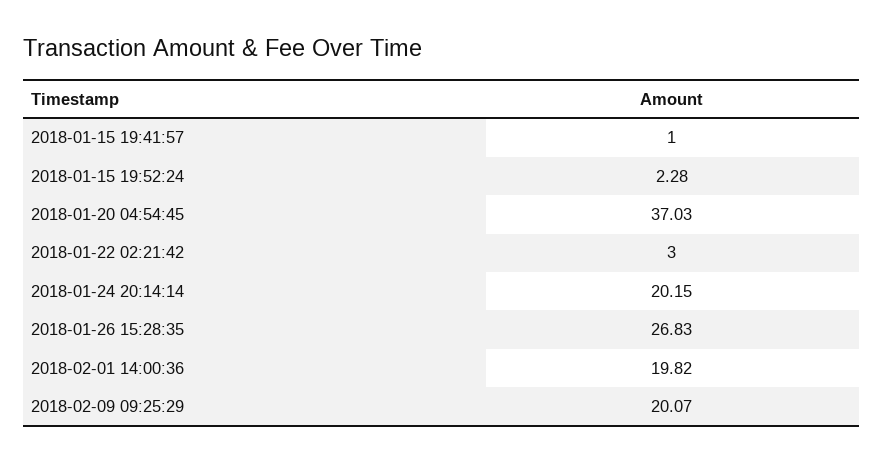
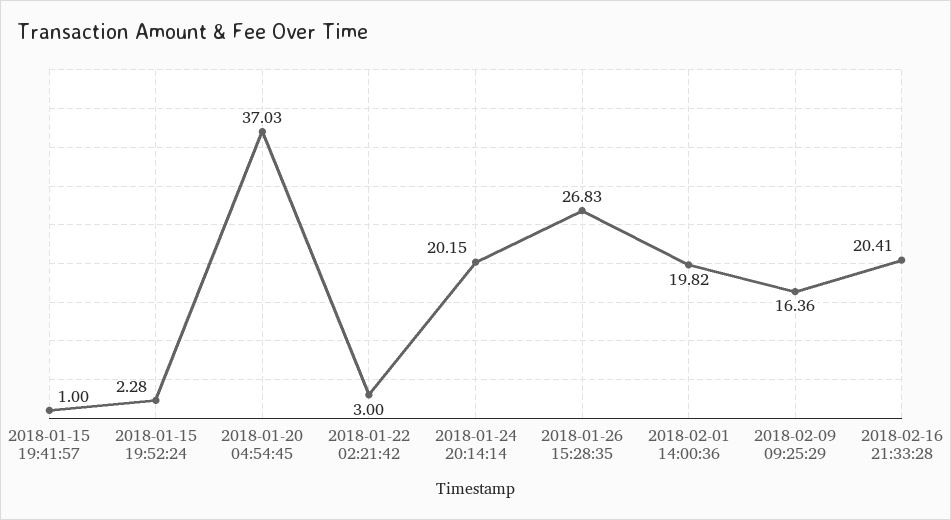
2018-02-09 09:25:29: 20.07 -> 16.36
2018-02-16 21:33:28: none -> 20.41

